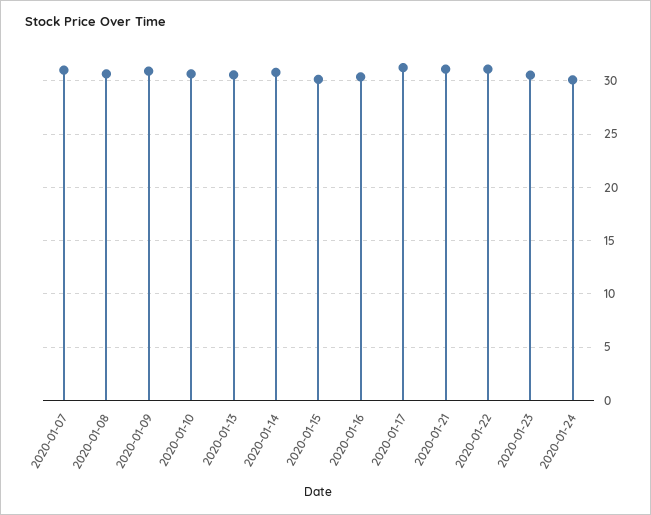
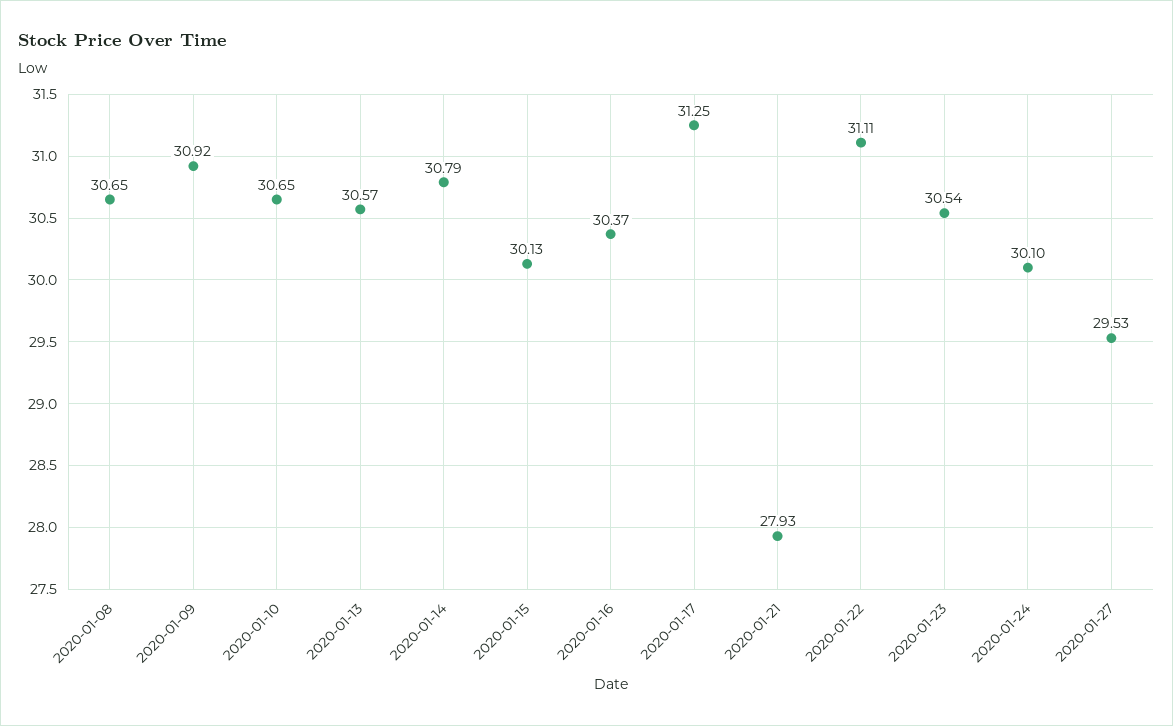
2020-01-07: 31 -> none
2020-01-21: 31 -> 27.93
2020-01-27: none -> 29.53

